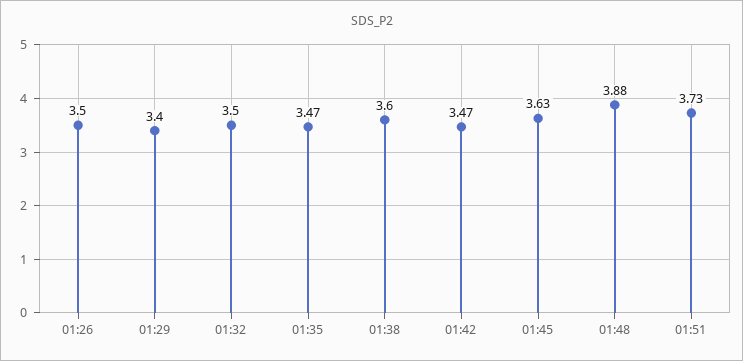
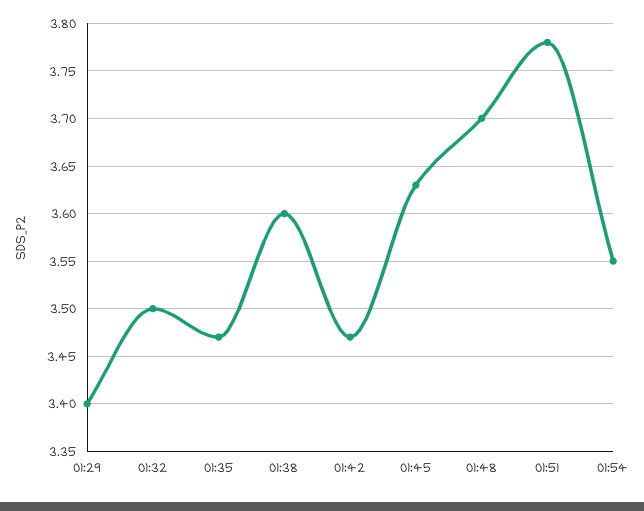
01:26: 3.5 -> none
01:48: 3.88 -> 3.7
01:51: 3.73 -> 3.78
01:54: none -> 3.55

